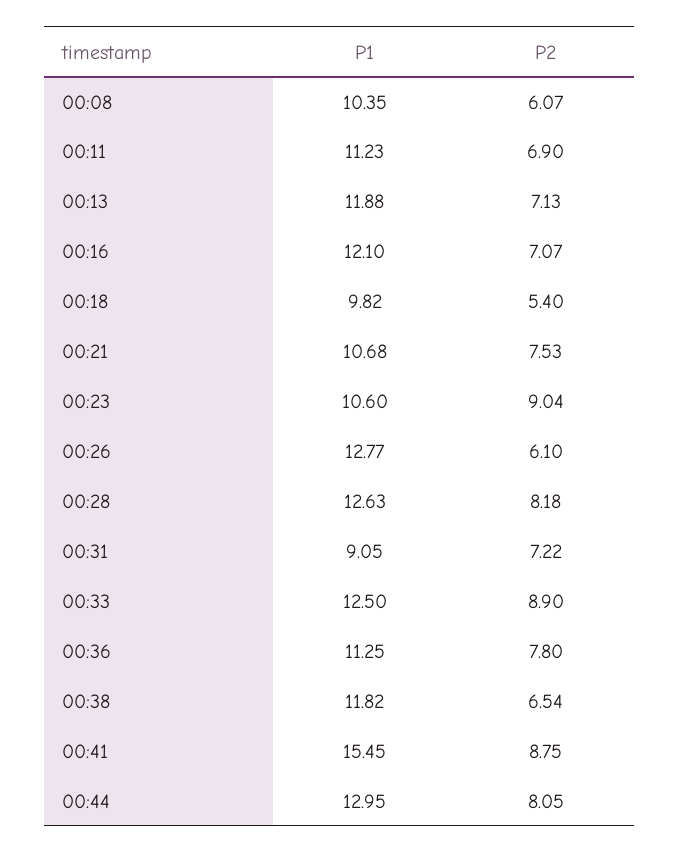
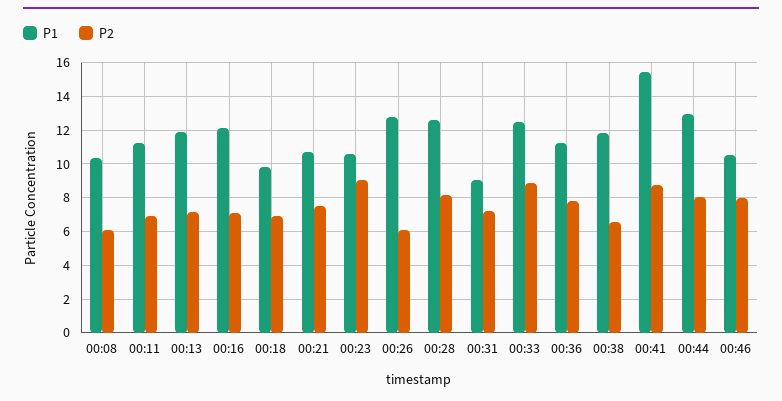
P2, 00:18: 5.4 -> 7
P1, 00:46: none -> 10.5
P2, 00:46: none -> 8

